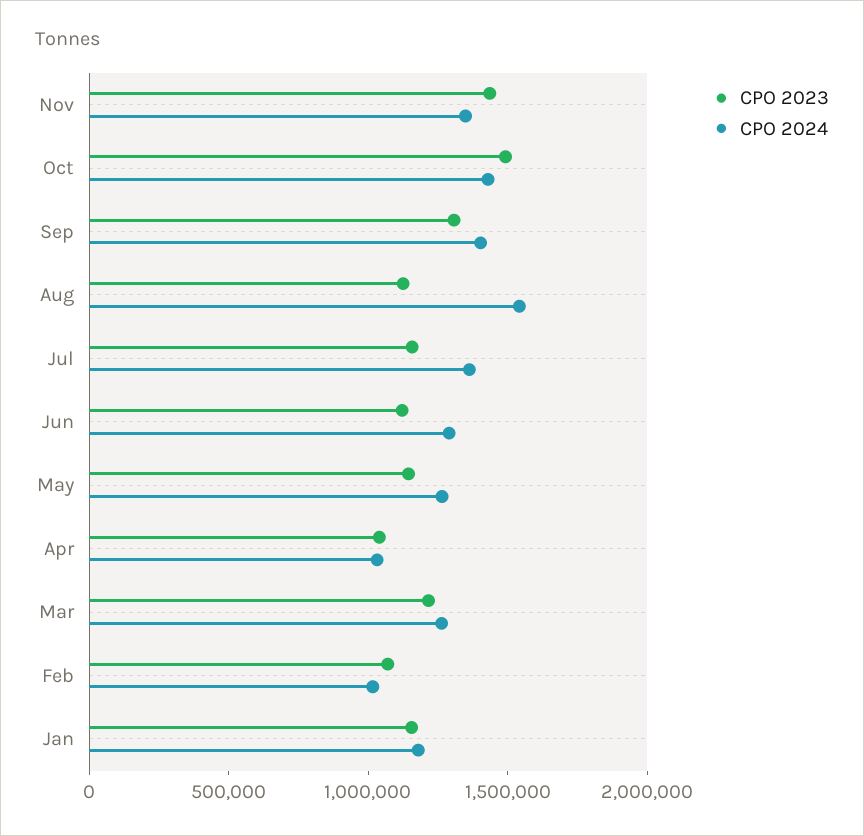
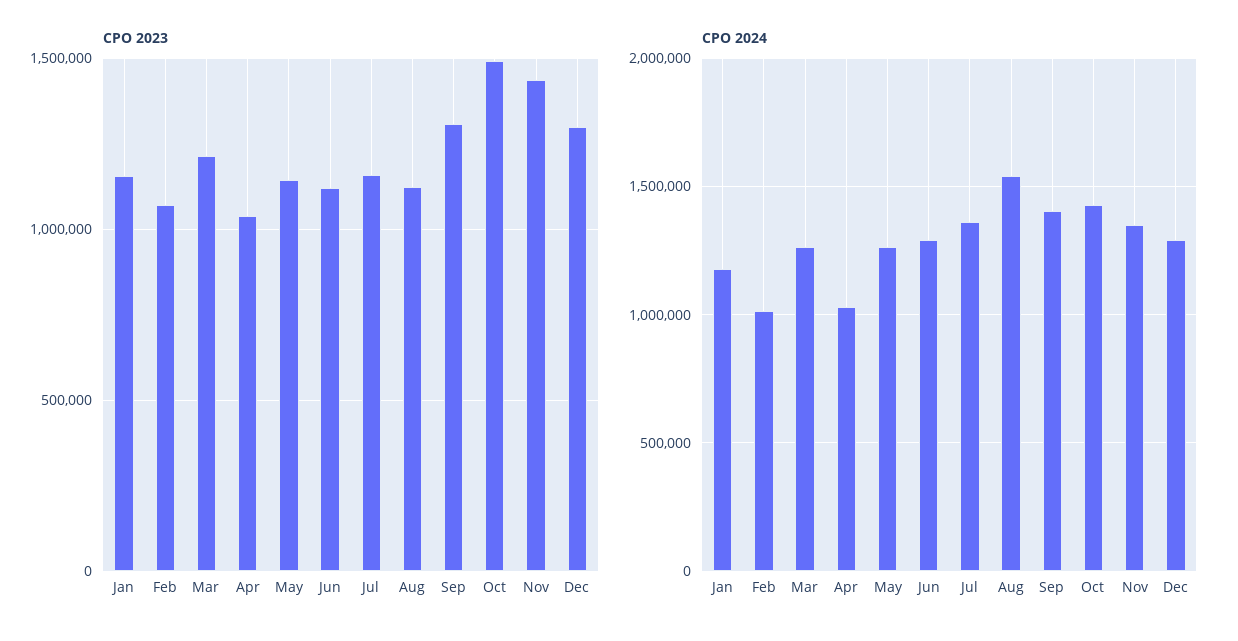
CPO 2023, Dec: none -> 1300000
CPO 2024, Dec: none -> 1300000

